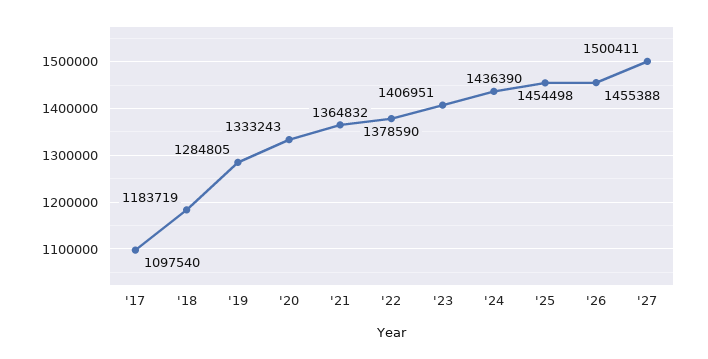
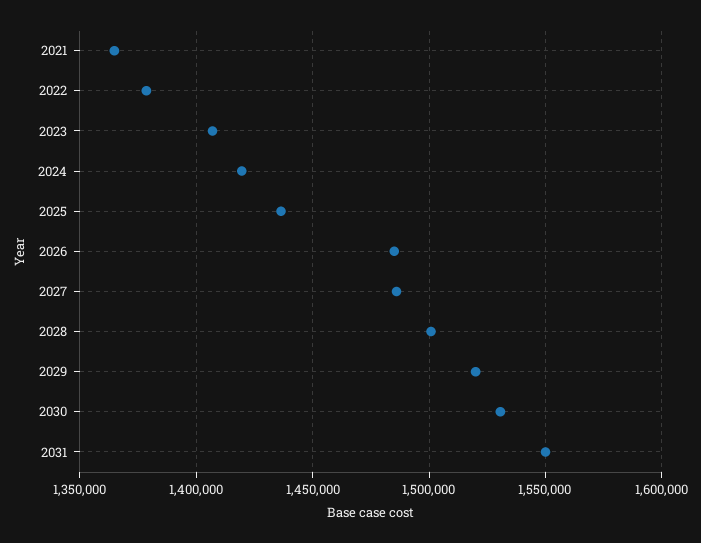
'17: 1097540 -> none
'18: 1183719 -> none
'19: 1284805 -> none
'20: 1333243 -> none
'24: 1436390 -> 1420000
'25: 1454498 -> 1435000
'26: 1455388 -> 1485000
'27: 1500411 -> 1485000
2028: none -> 1500000
2029: none -> 1520000
2030: none -> 1530000
2031: none -> 1550000

